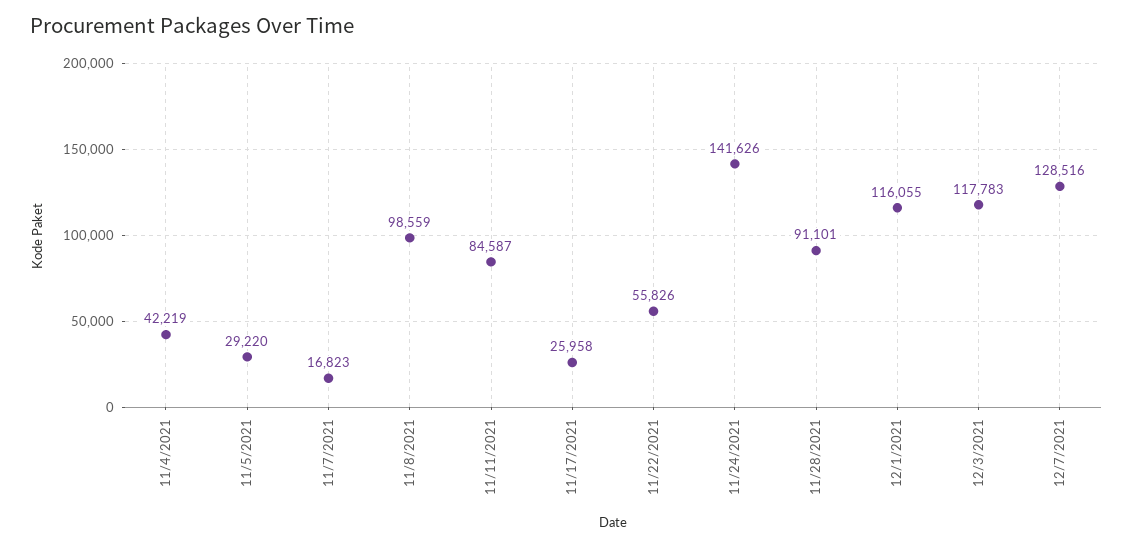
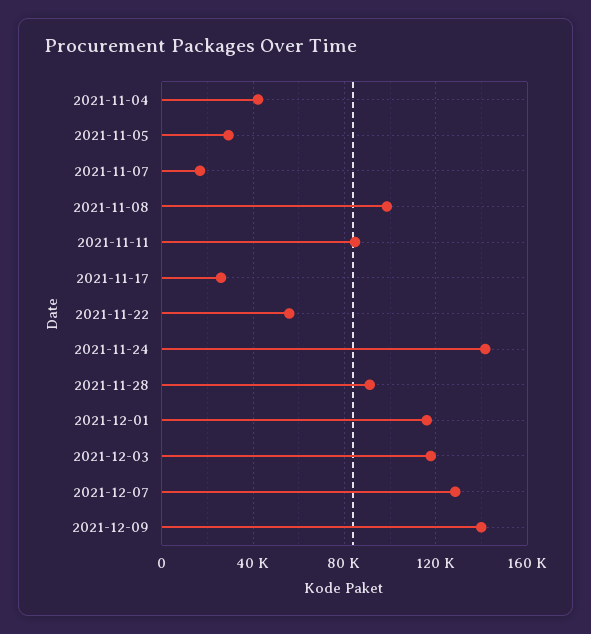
2021-12-09: none -> 140000

